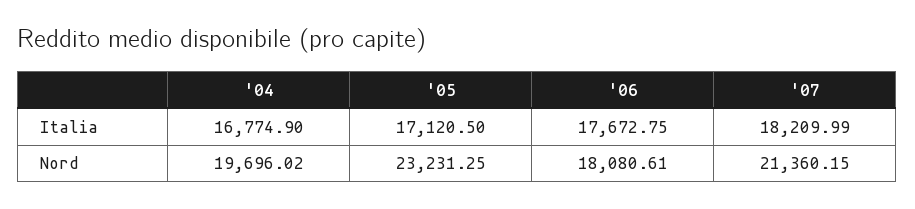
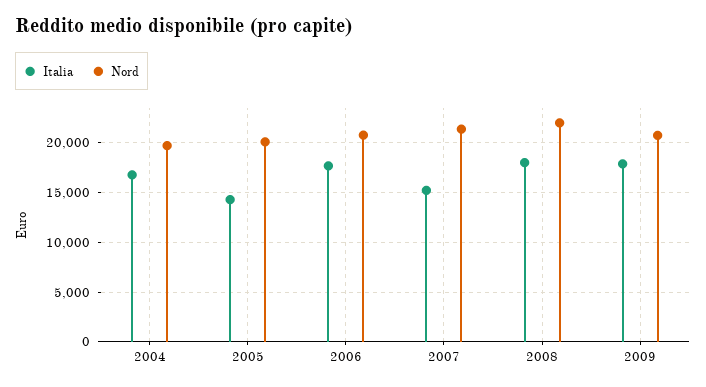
Italia, '05: 17120.5 -> 14000
Italia, '07: 18209.99 -> 15000
Nord, '05: 23231.25 -> 20000
Nord, '06: 18080.61 -> 21000
Italia, 2008: none -> 18000
Nord, 2008: none -> 22000
Italia, 2009: none -> 18000
Nord, 2009: none -> 21000

